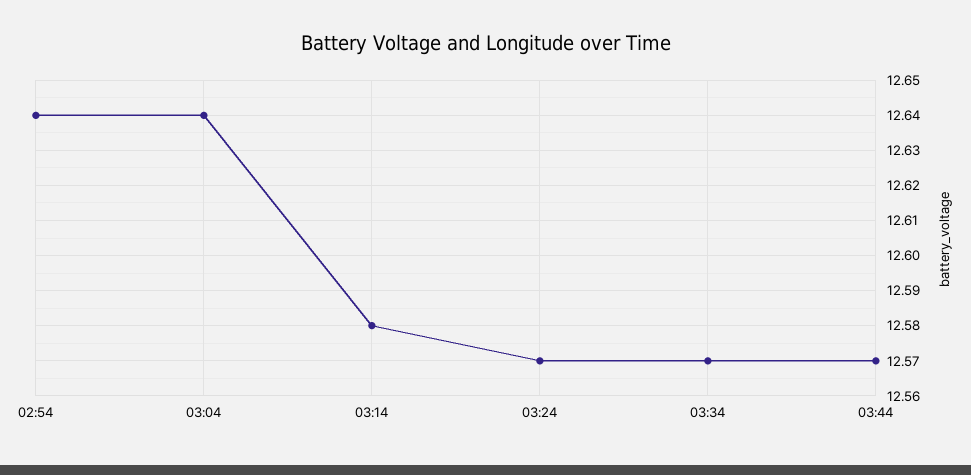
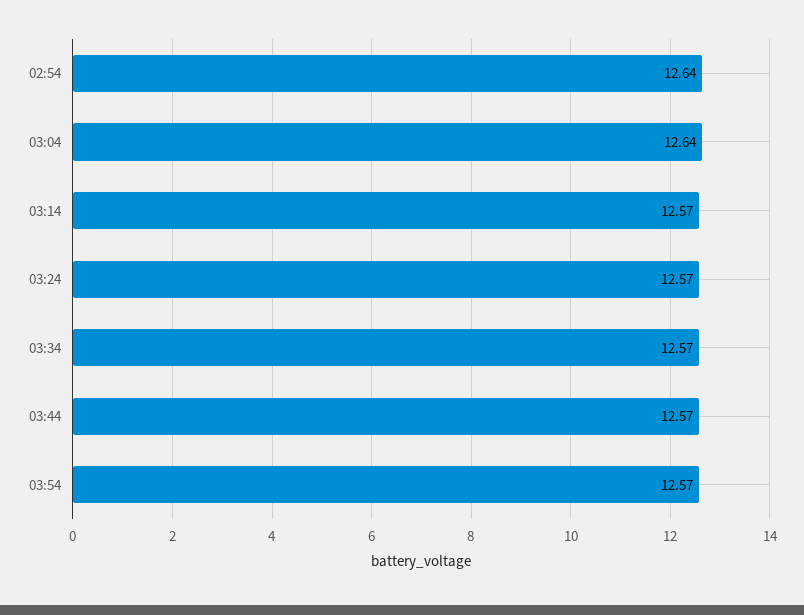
03:14: 12.58 -> 12.57
03:54: none -> 12.57

